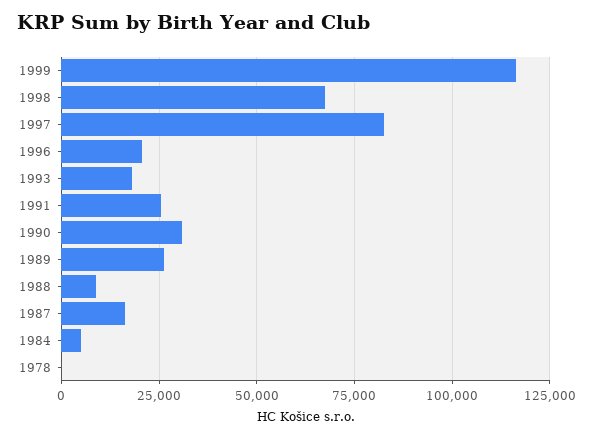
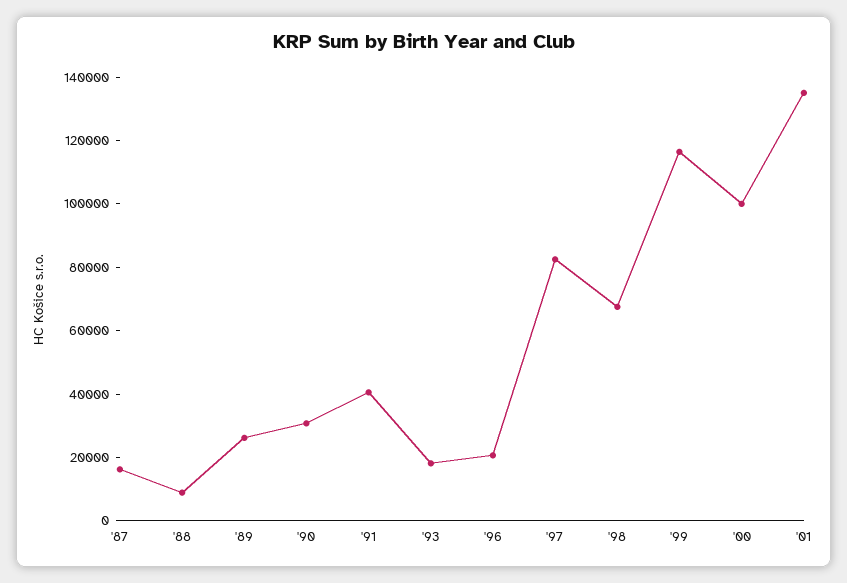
1991: 25000 -> 40000
1984: 5000 -> none
1978: 0 -> none
'00: none -> 100000
'01: none -> 135000

